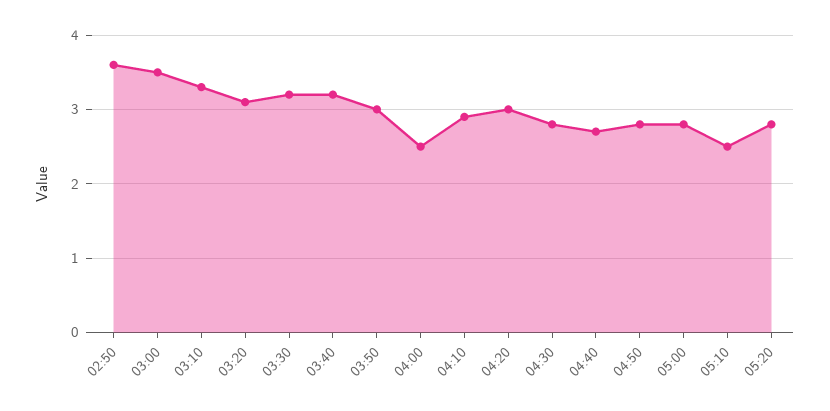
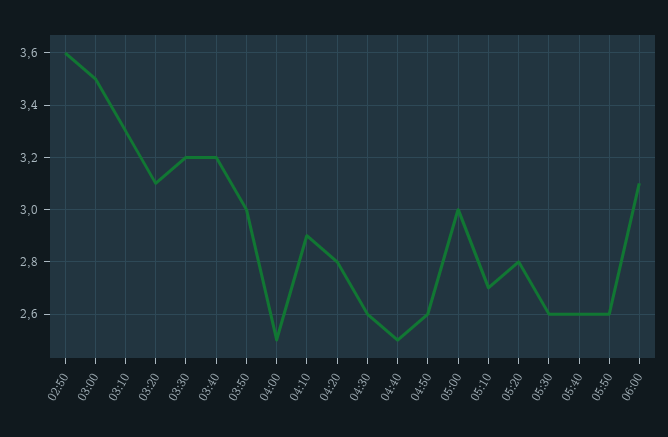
04:20: 3 -> 2.8
04:30: 2.8 -> 2.6
04:40: 2.7 -> 2.5
04:50: 2.8 -> 2.6
05:00: 2.8 -> 3
05:10: 2.5 -> 2.7
05:30: none -> 2.6
05:40: none -> 2.6
05:50: none -> 2.6
06:00: none -> 3.1

